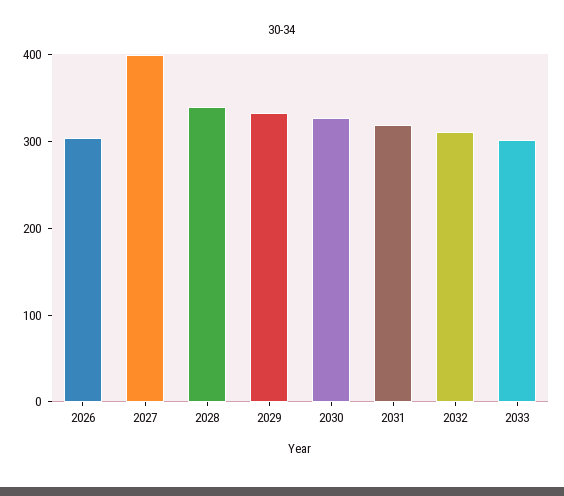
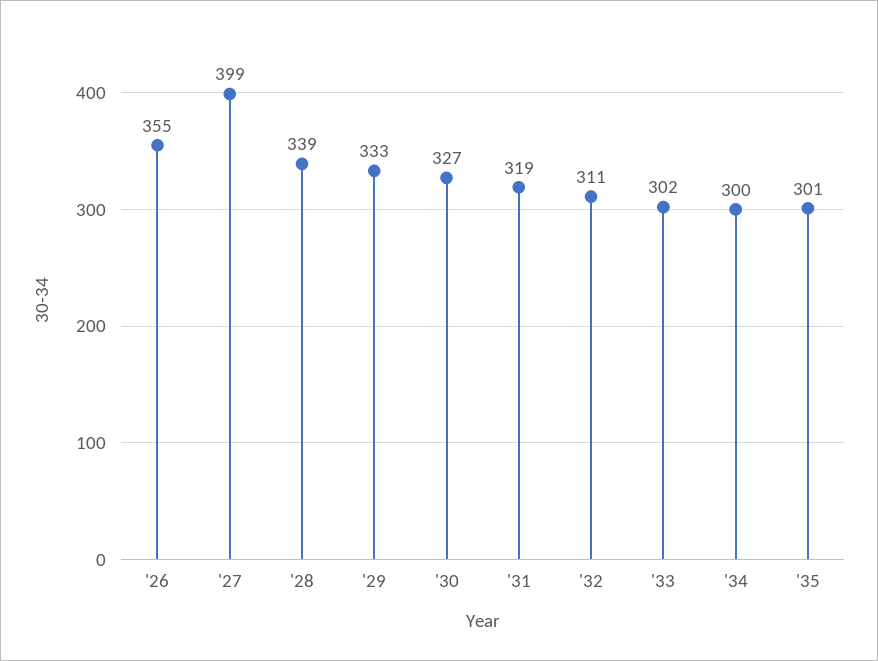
2026: 300 -> 355
'34: none -> 300
'35: none -> 301

